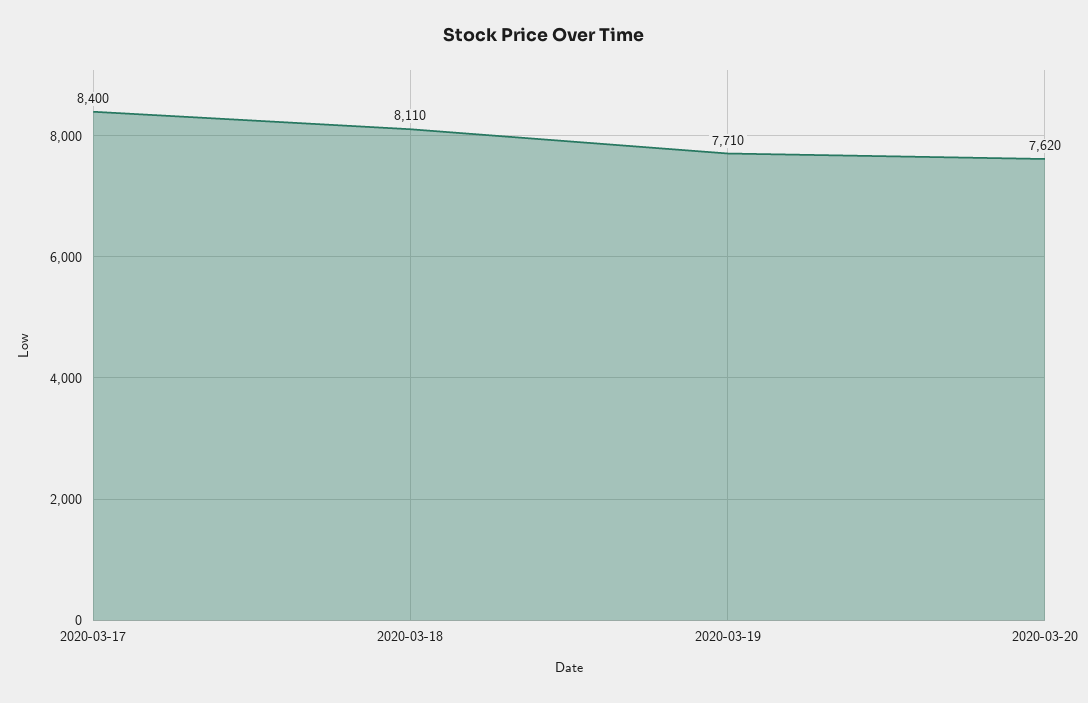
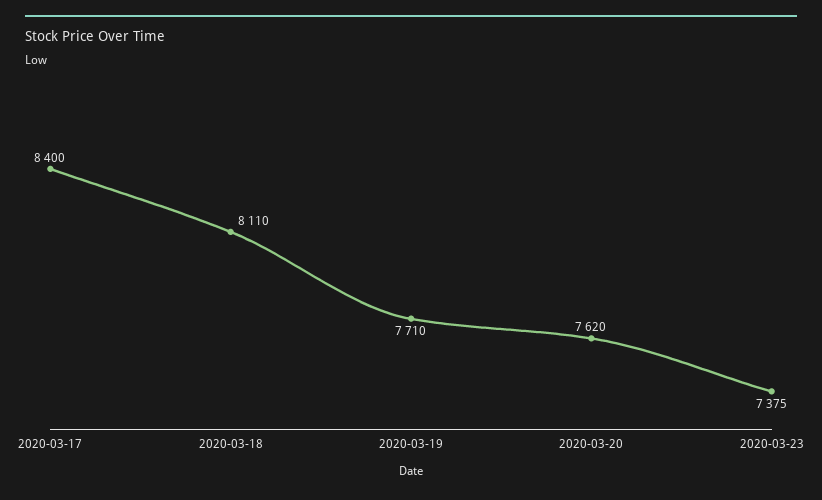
2020-03-23: none -> 7375

